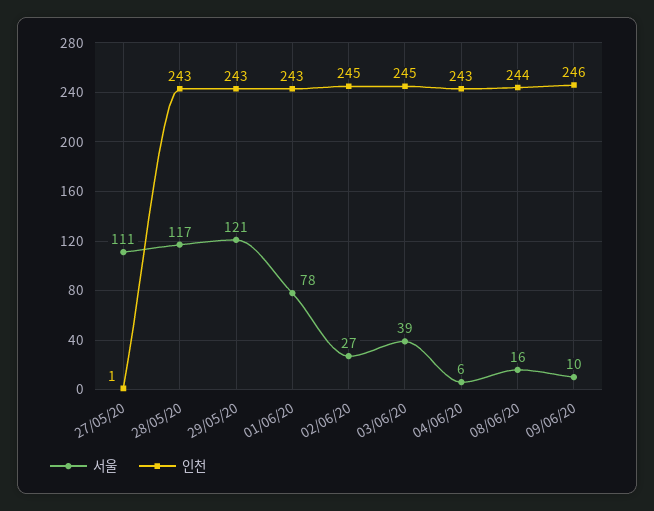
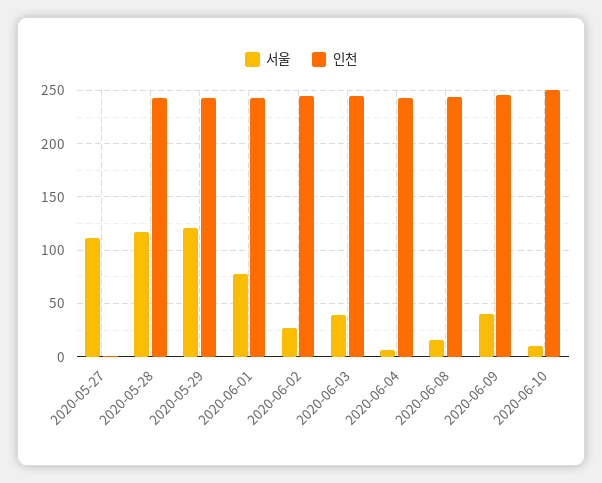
서울, 09/06/20: 10 -> 40
서울, 2020-06-10: none -> 10
인천, 2020-06-10: none -> 250

